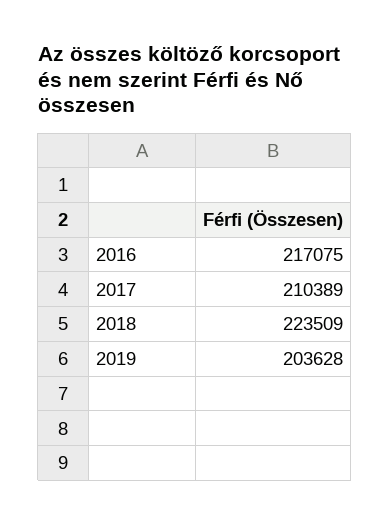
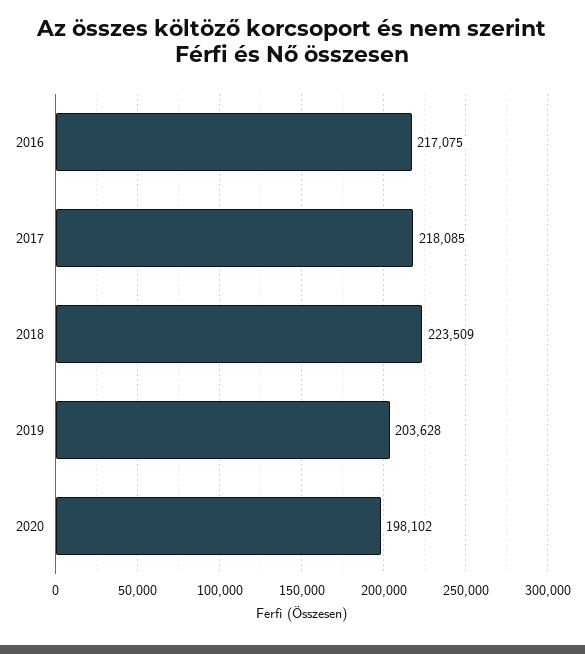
2017: 210389 -> 218085
2020: none -> 198102

